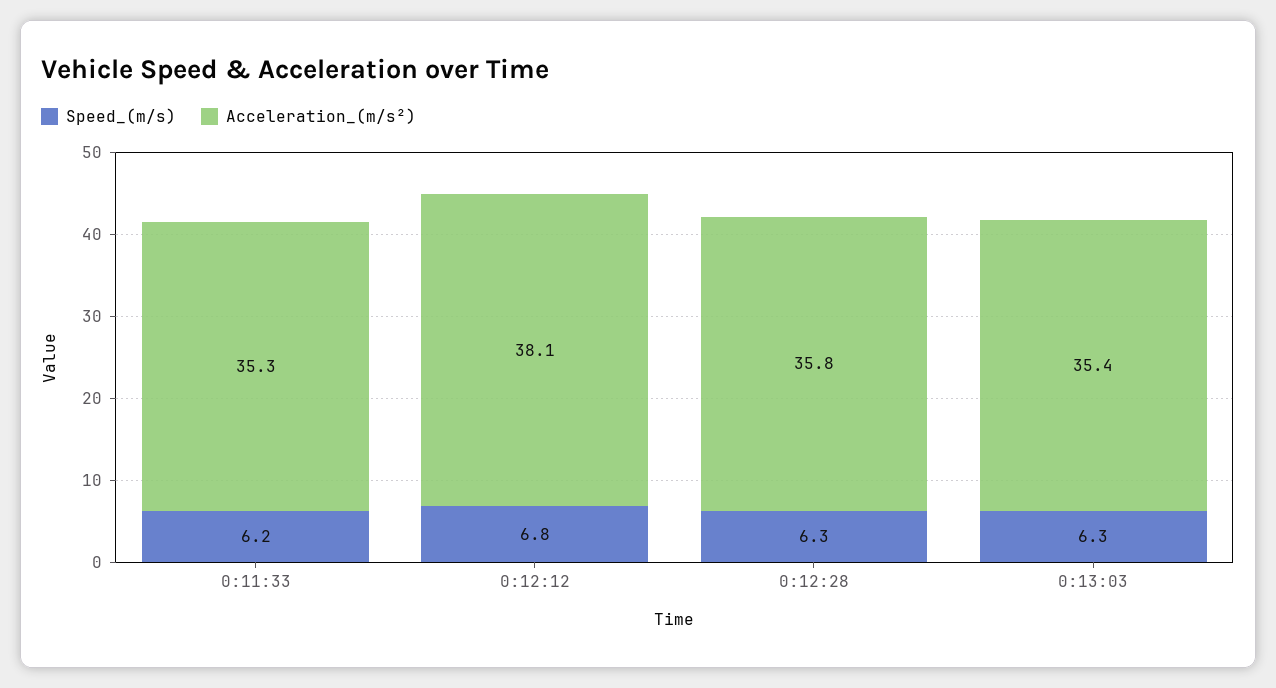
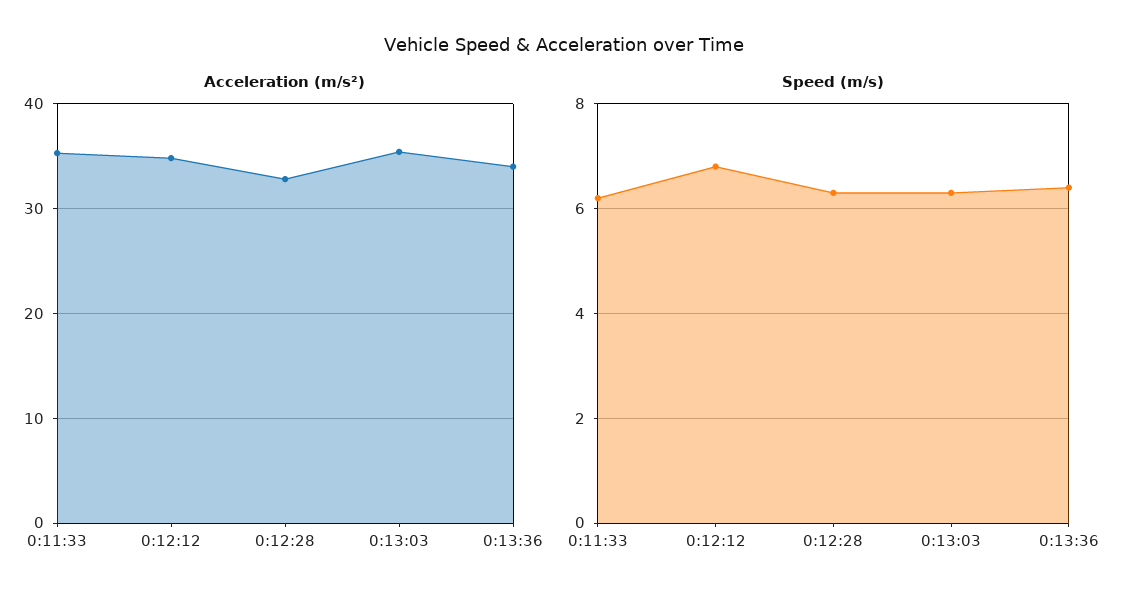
Acceleration_(m/s²), 0:12:12: 38.1 -> 35
Acceleration_(m/s²), 0:12:28: 35.8 -> 33
Acceleration_(m/s²), 0:13:36: none -> 34
Speed_(m/s), 0:13:36: none -> 6.5

